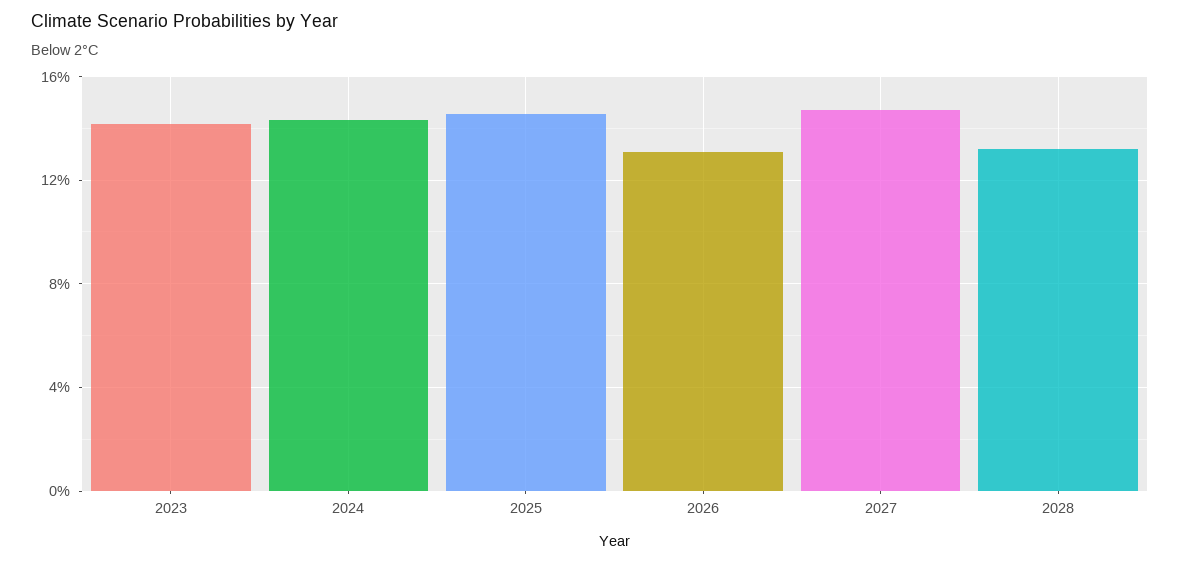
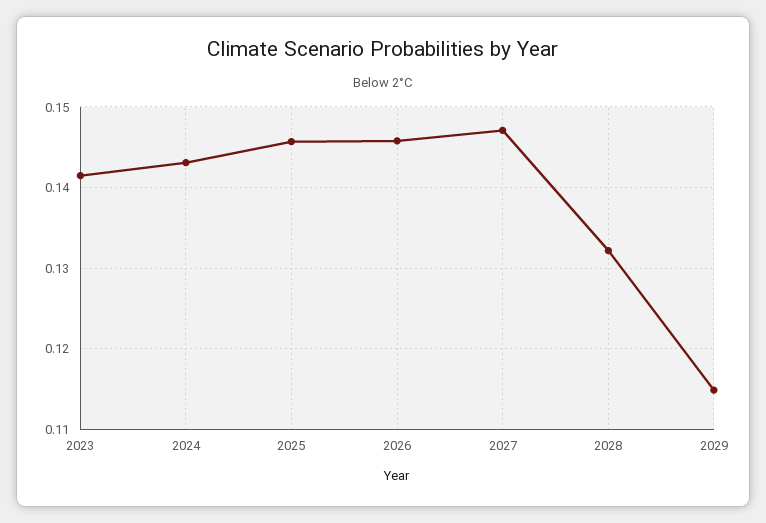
2026: 0.13 -> 0.146
2029: none -> 0.115

